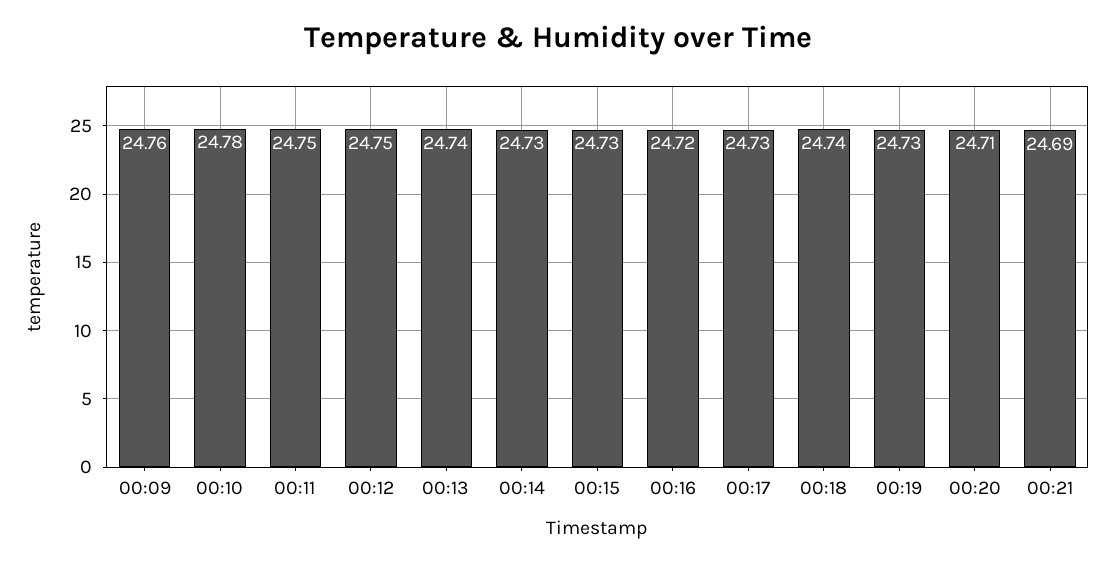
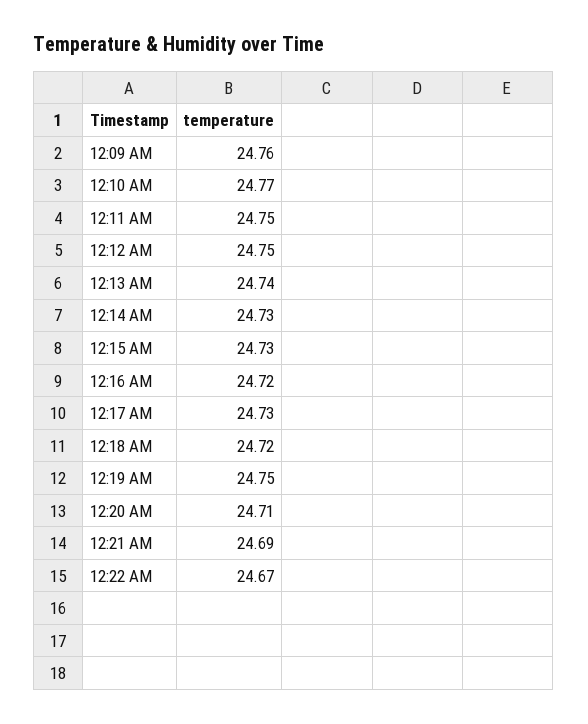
00:10: 24.78 -> 24.77
00:18: 24.74 -> 24.72
00:19: 24.73 -> 24.75
12:22 AM: none -> 24.67

